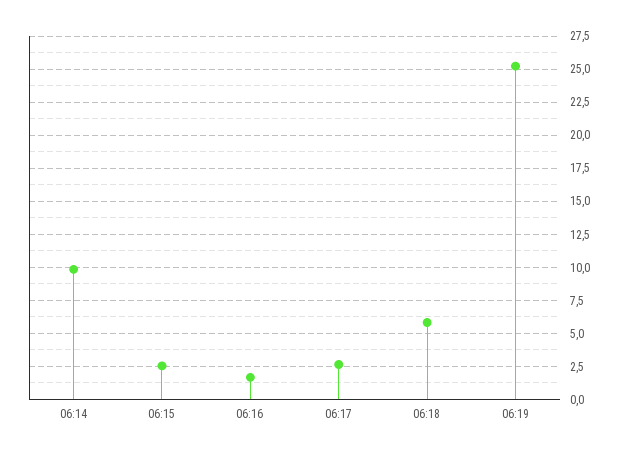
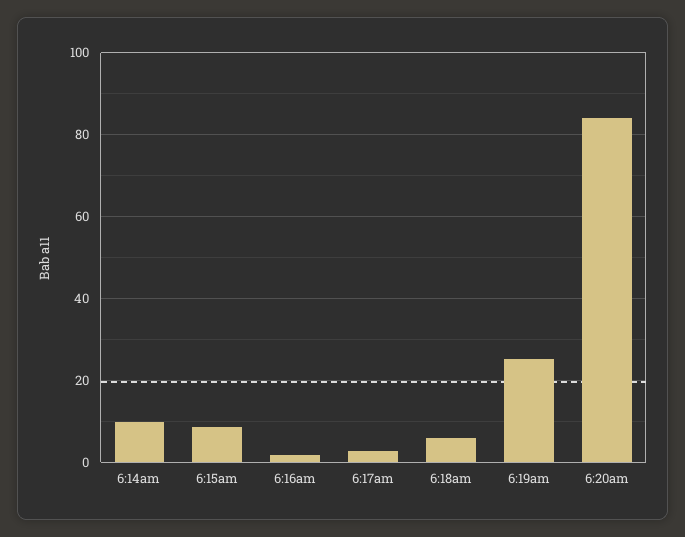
06:15: 2.5 -> 8
6:20am: none -> 84

